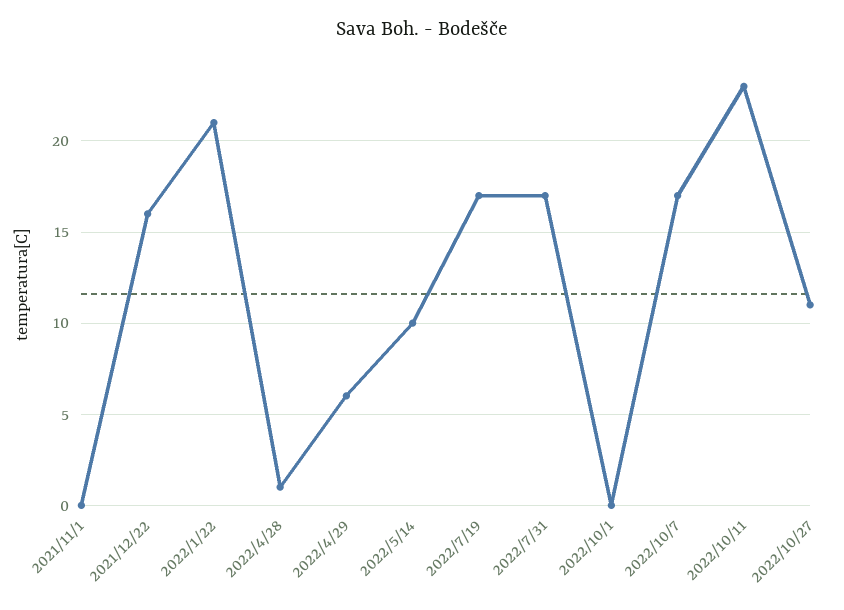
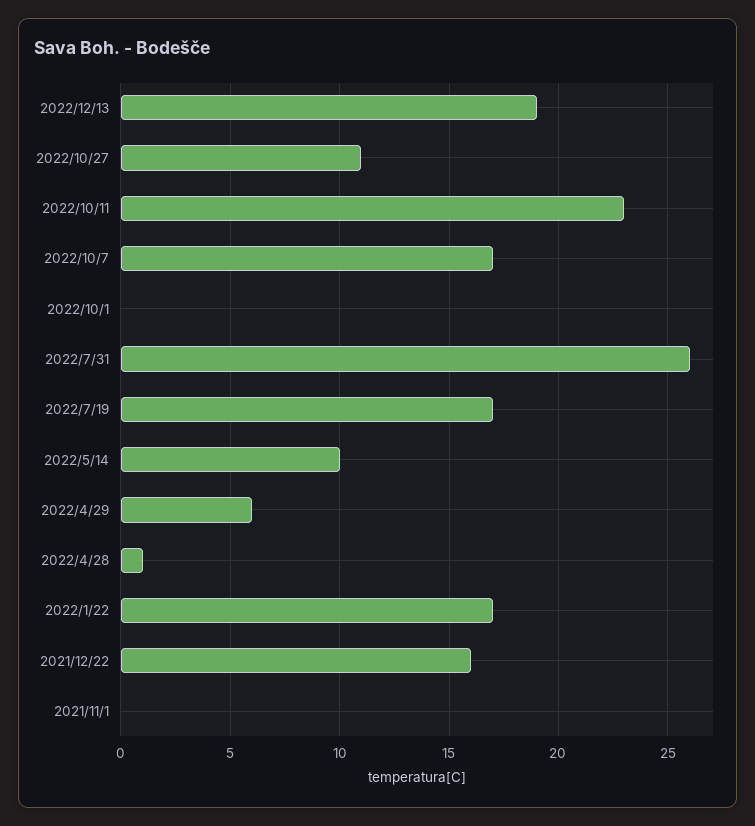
2022/1/22: 21 -> 17
2022/7/31: 17 -> 26
2022/12/13: none -> 19

